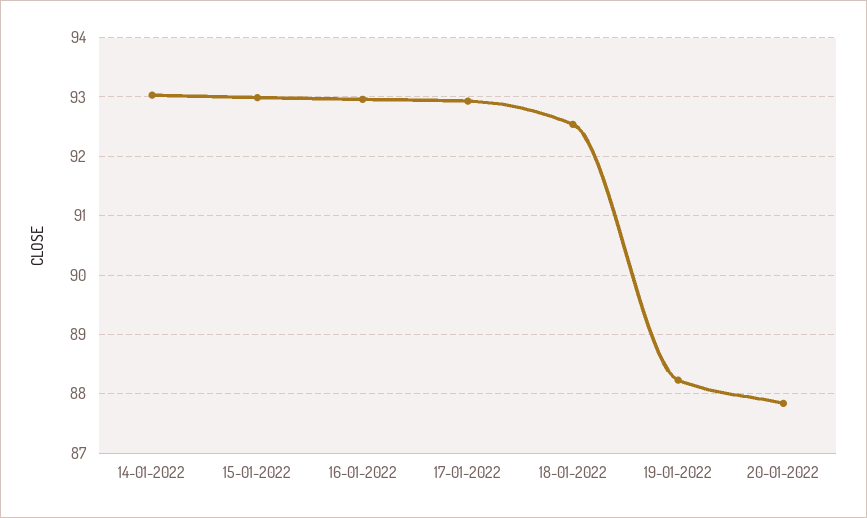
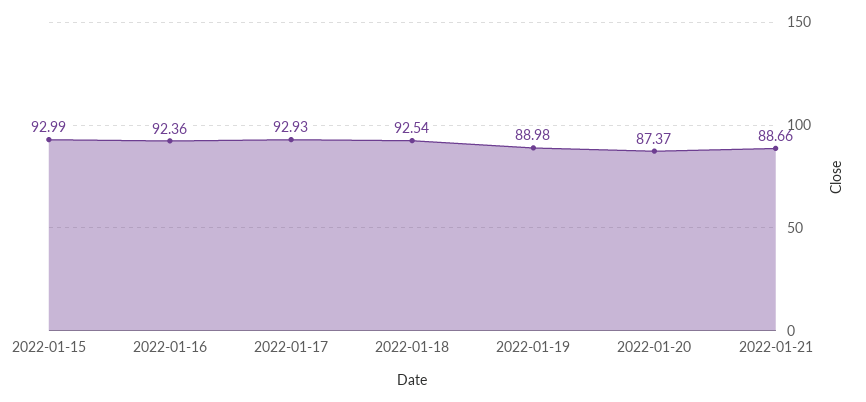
14-01-2022: 93 -> none
16-01-2022: 93 -> 92.36
19-01-2022: 88.2 -> 88.98
20-01-2022: 87.8 -> 87.37
2022-01-21: none -> 88.66

